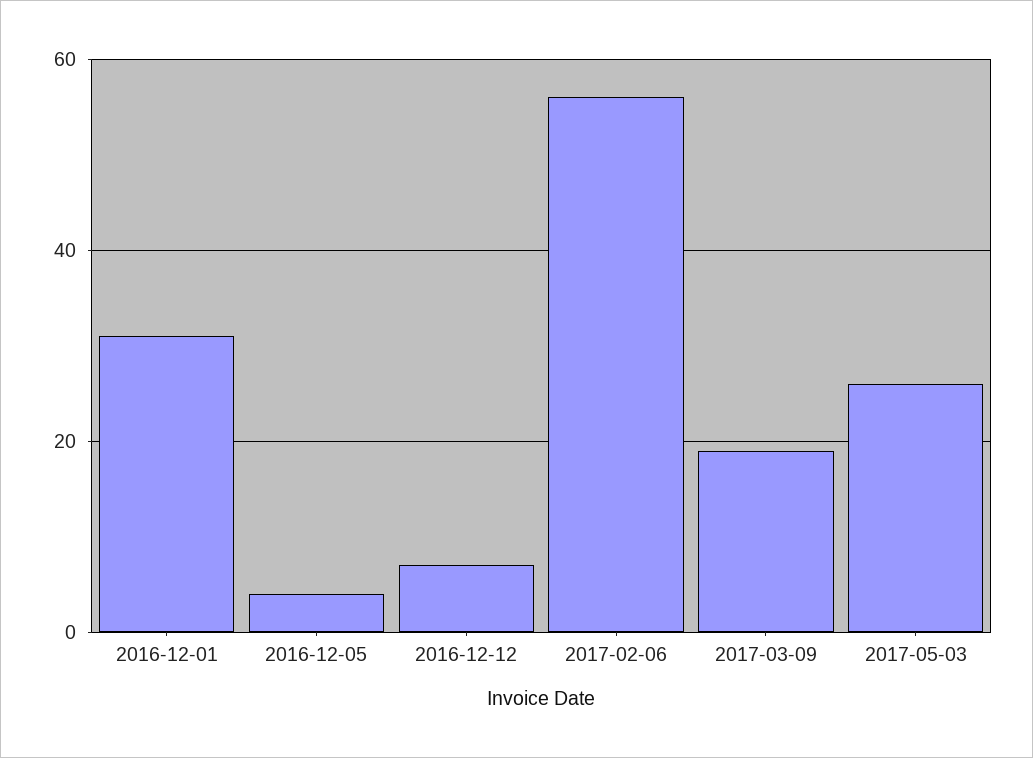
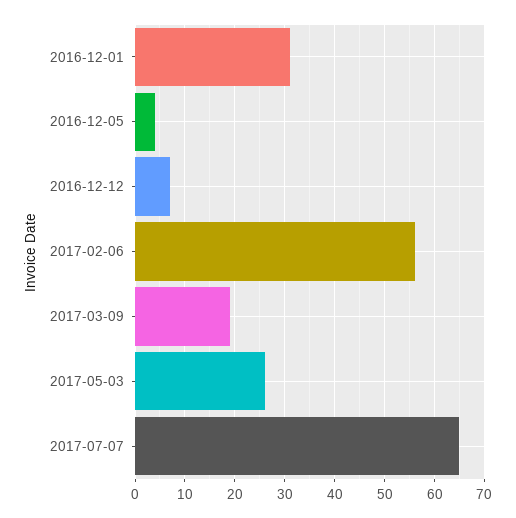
2017-07-07: none -> 65

